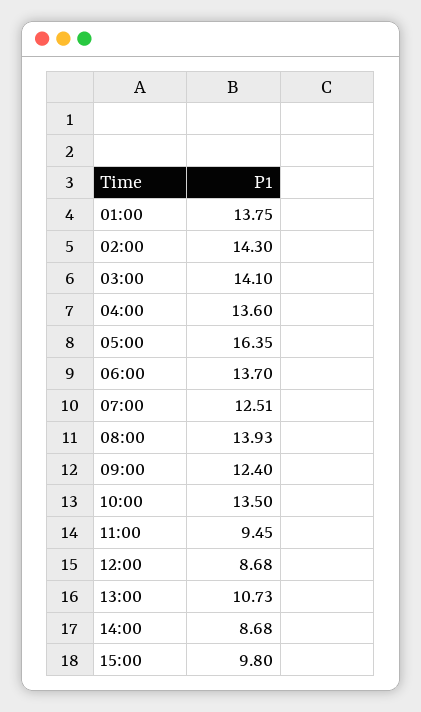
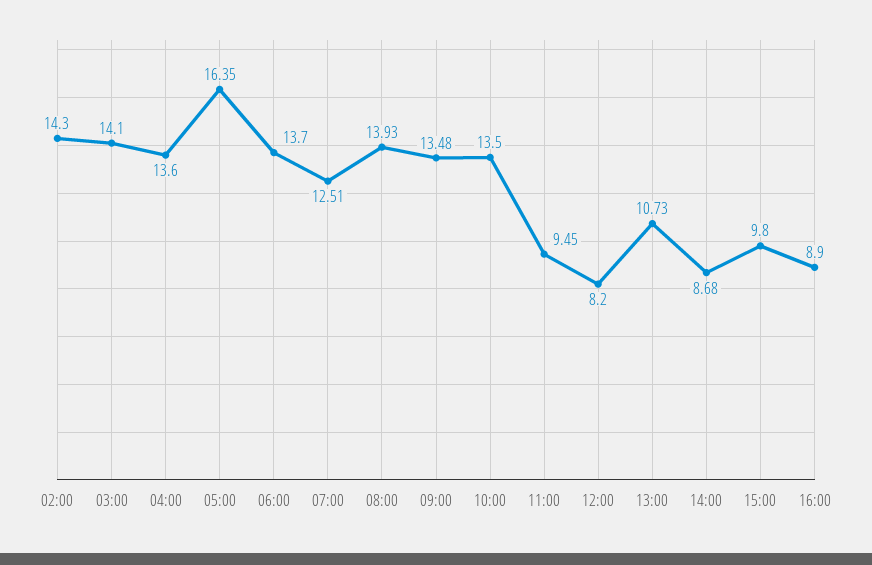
01:00: 13.75 -> none
09:00: 12.4 -> 13.48
12:00: 8.68 -> 8.2
16:00: none -> 8.9

